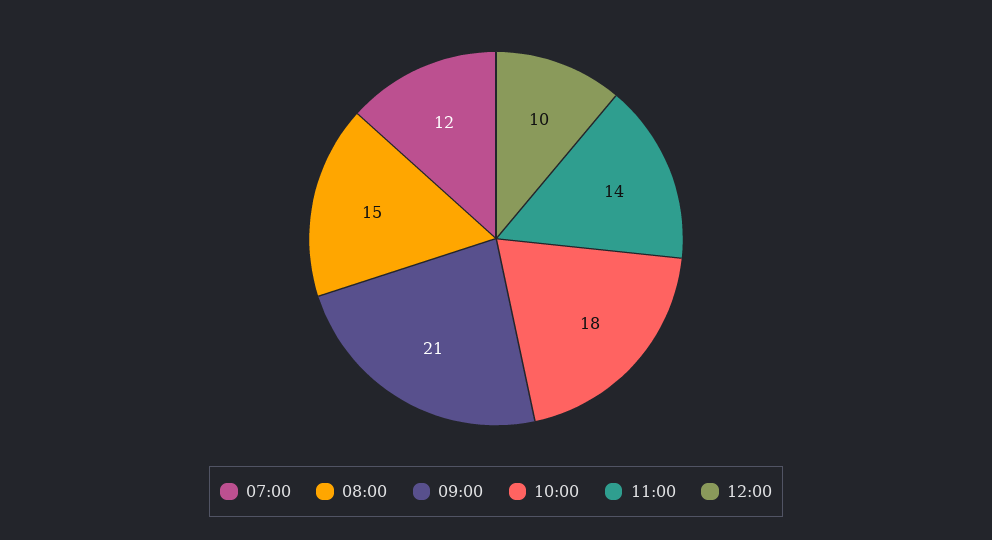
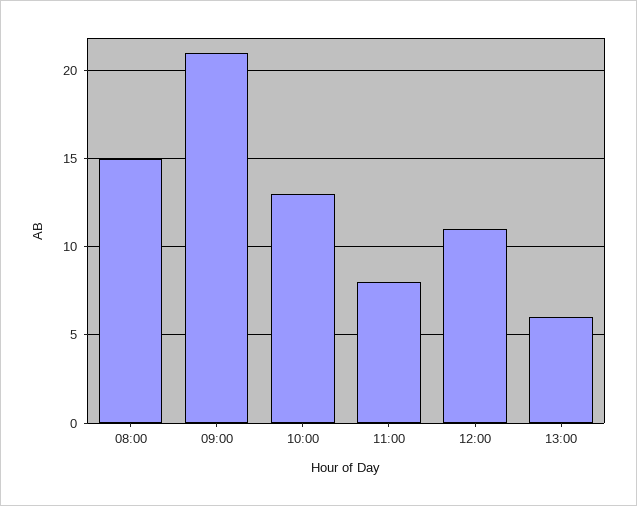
07:00: 12 -> none
10:00: 18 -> 13
11:00: 14 -> 8
12:00: 10 -> 11
13:00: none -> 6

